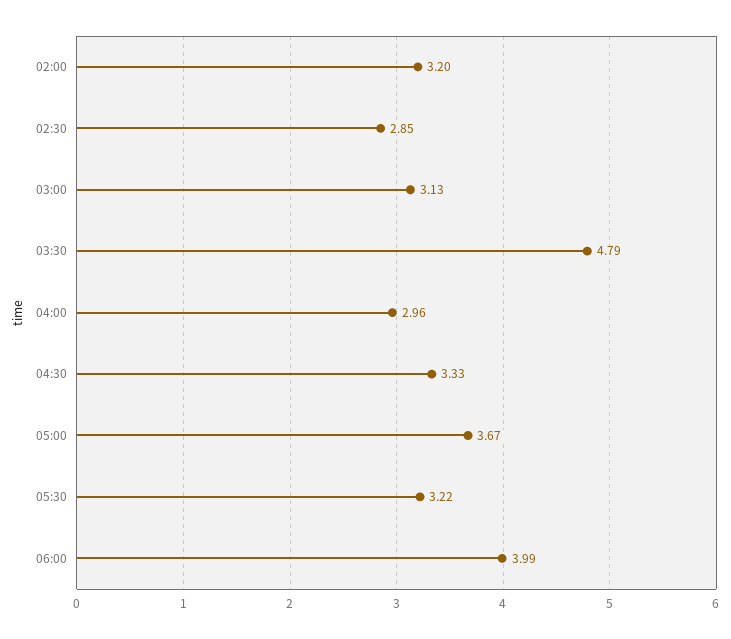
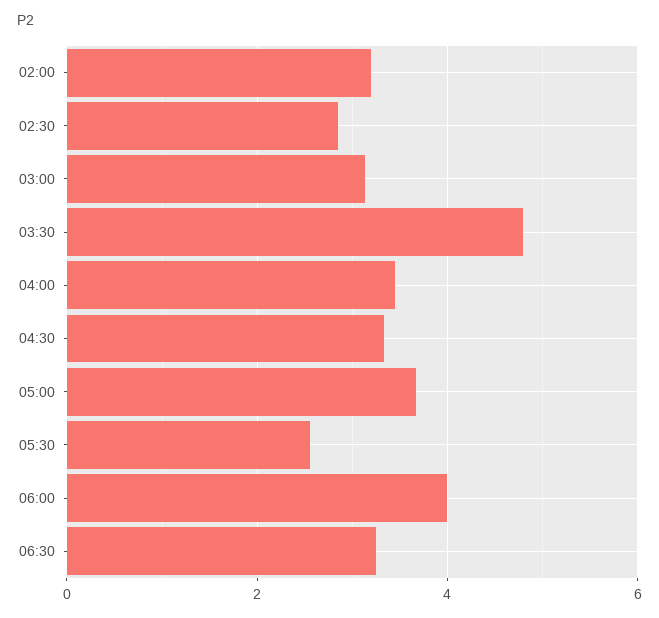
04:00: 2.96 -> 3.4
05:30: 3.22 -> 2.6
06:30: none -> 3.2

